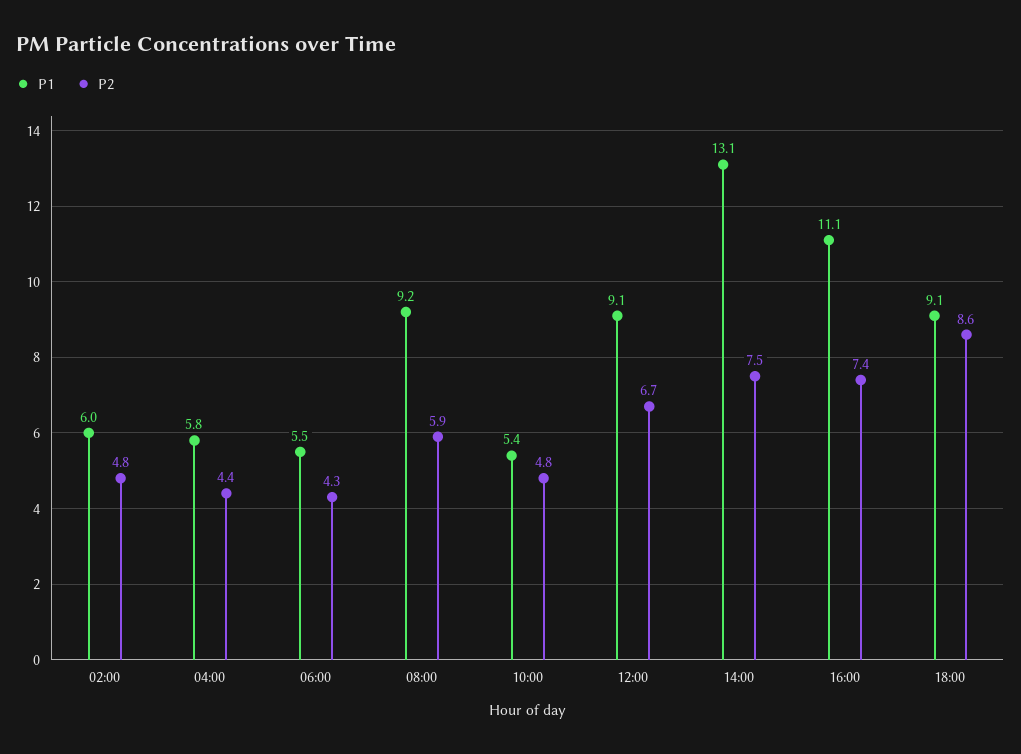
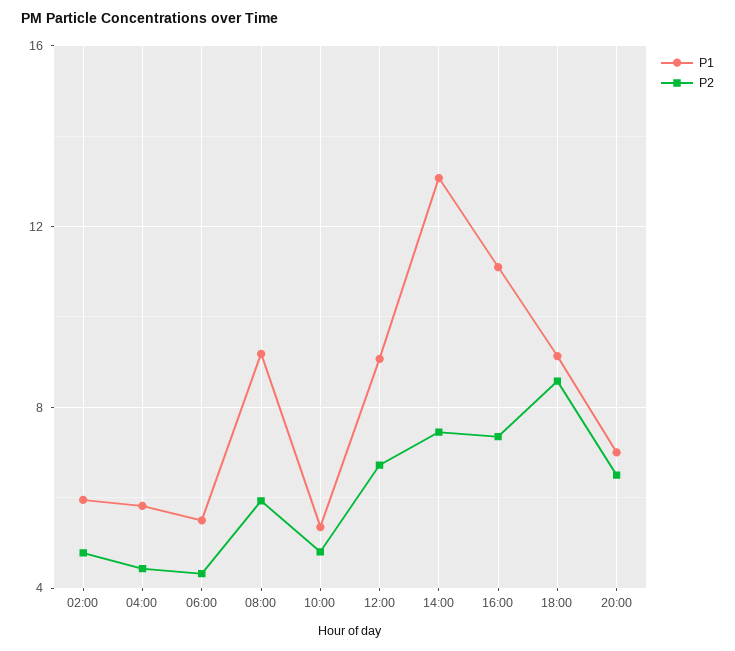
P1, 20:00: none -> 7
P2, 20:00: none -> 6.5

